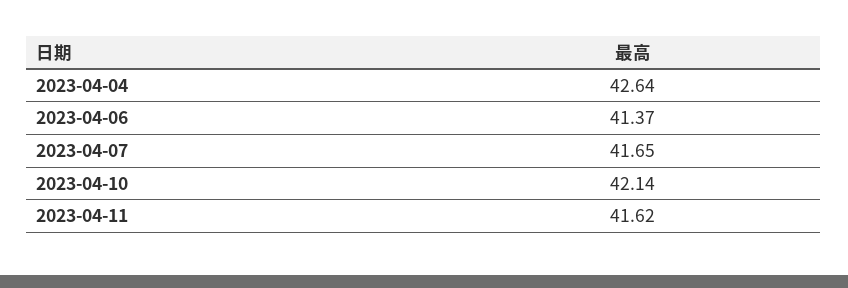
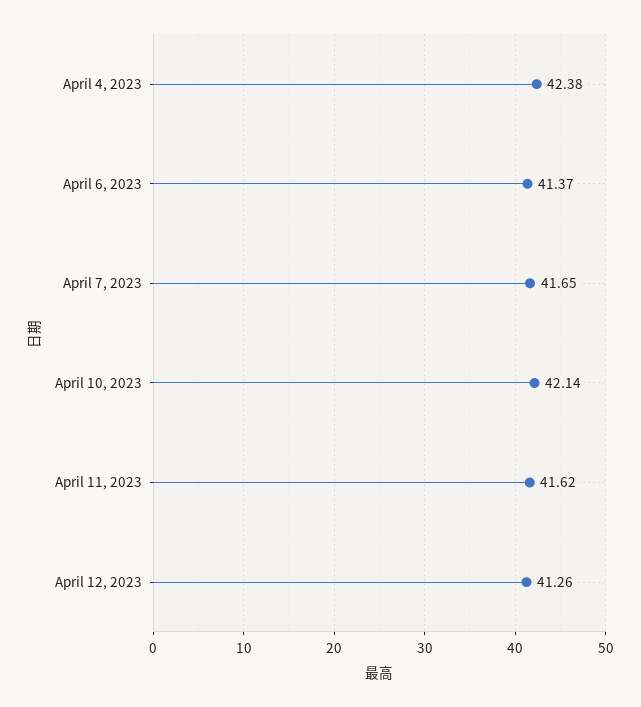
2023-04-04: 42.64 -> 42.38
April 12, 2023: none -> 41.26

